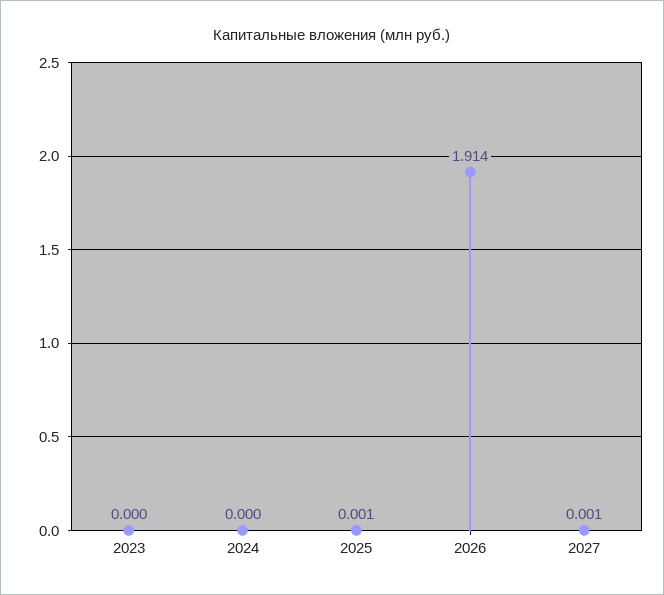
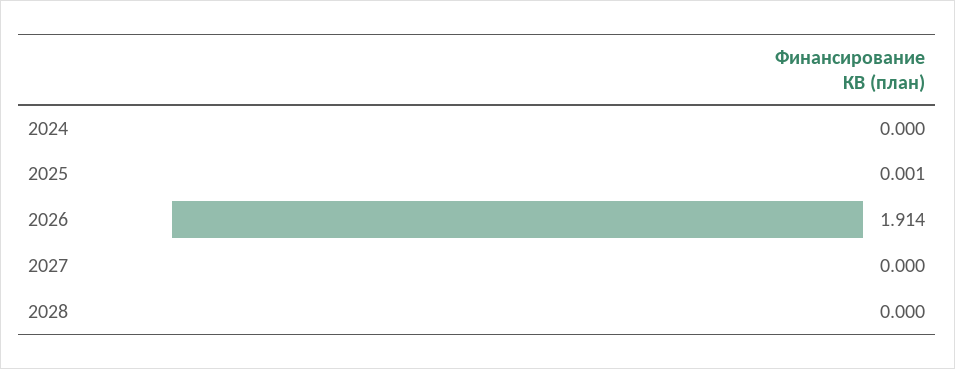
2023: 0 -> none
2027: 0.001 -> 0
2028: none -> 0

